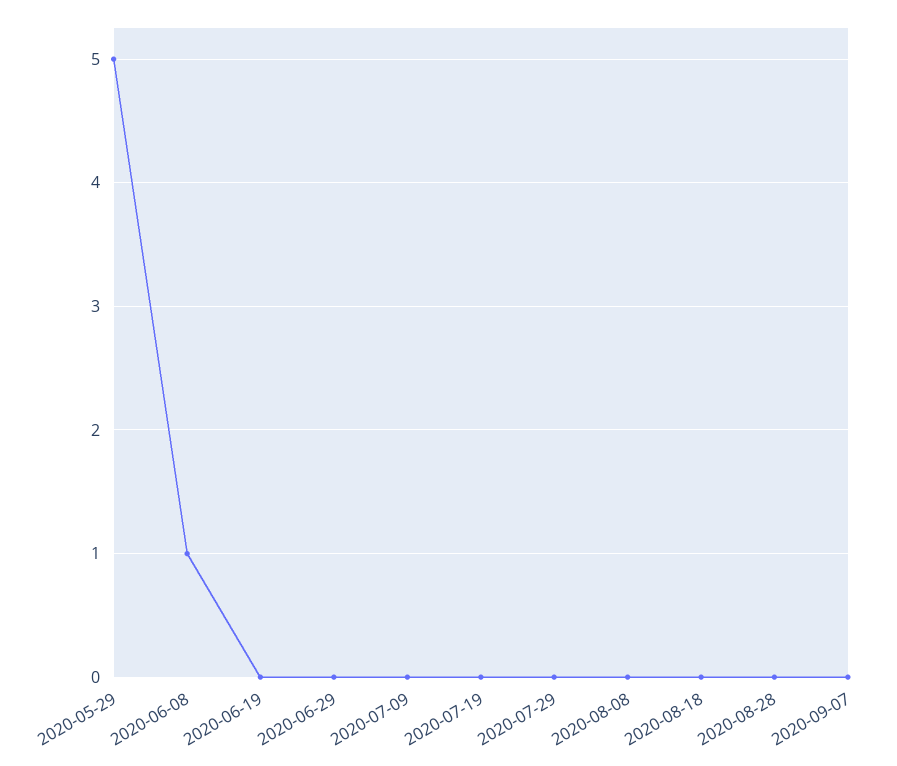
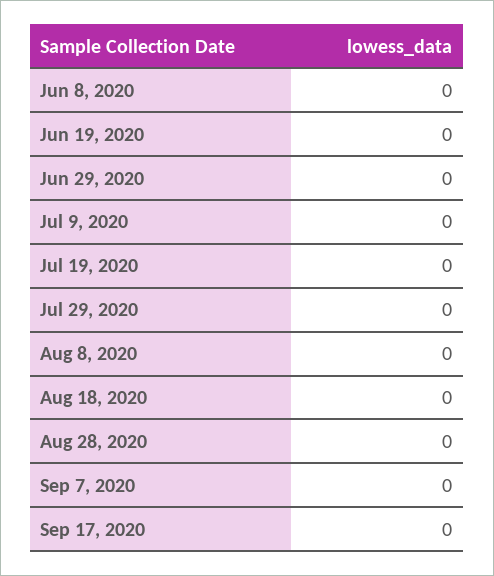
2020-05-29: 5 -> none
2020-06-08: 1 -> 0
Sep 17, 2020: none -> 0

